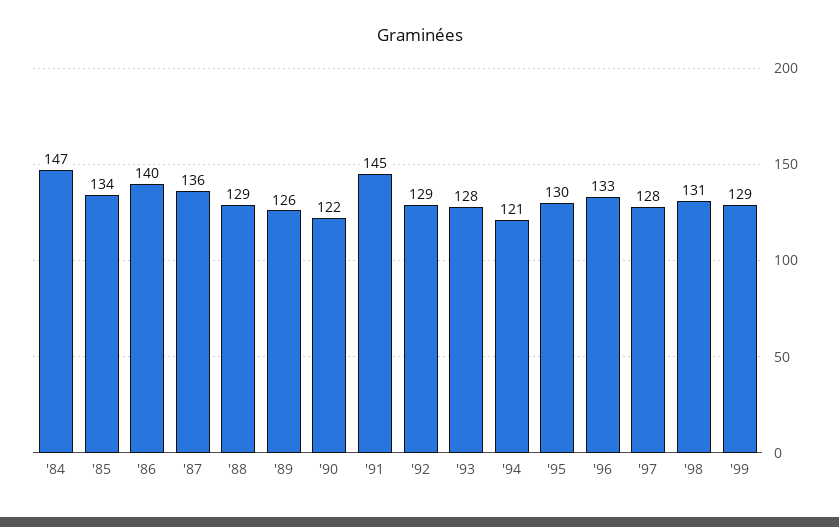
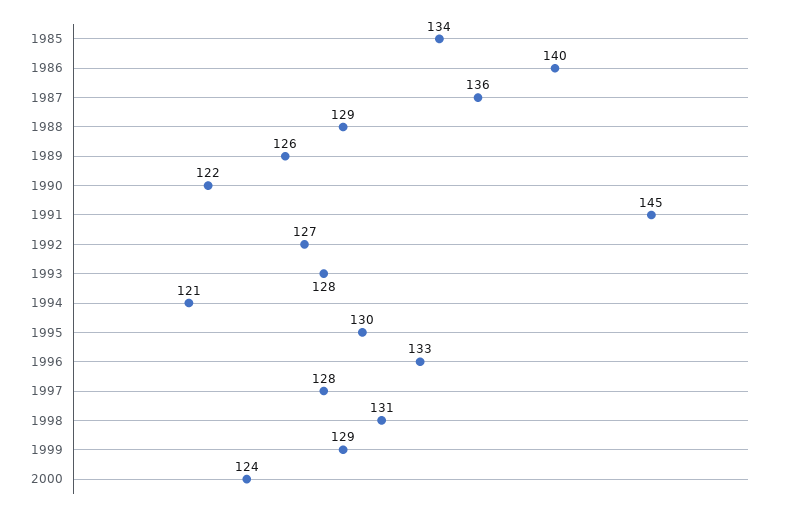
'84: 147 -> none
'92: 129 -> 127
2000: none -> 124

